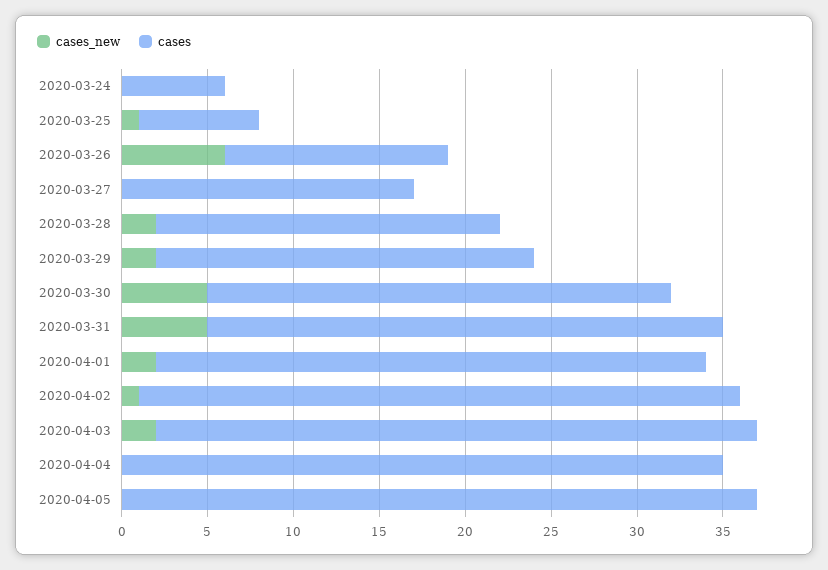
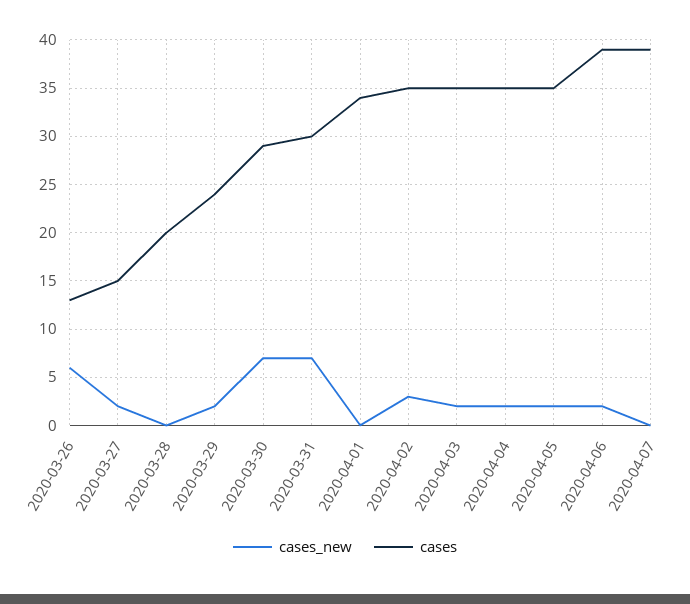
cases_new, 2020-03-24: 0 -> none
cases, 2020-03-24: 6 -> none
cases_new, 2020-03-25: 1 -> none
cases, 2020-03-25: 7 -> none
cases_new, 2020-03-27: 0 -> 2
cases, 2020-03-27: 17 -> 15
cases_new, 2020-03-28: 2 -> 0
cases, 2020-03-29: 22 -> 24
cases_new, 2020-03-30: 5 -> 7
cases, 2020-03-30: 27 -> 29
cases_new, 2020-03-31: 5 -> 7
cases_new, 2020-04-01: 2 -> 0
cases, 2020-04-01: 32 -> 34
cases_new, 2020-04-02: 1 -> 3
cases_new, 2020-04-04: 0 -> 2
cases_new, 2020-04-05: 0 -> 2
cases, 2020-04-05: 37 -> 35
cases_new, 2020-04-06: none -> 2
cases, 2020-04-06: none -> 39
cases_new, 2020-04-07: none -> 0
cases, 2020-04-07: none -> 39

